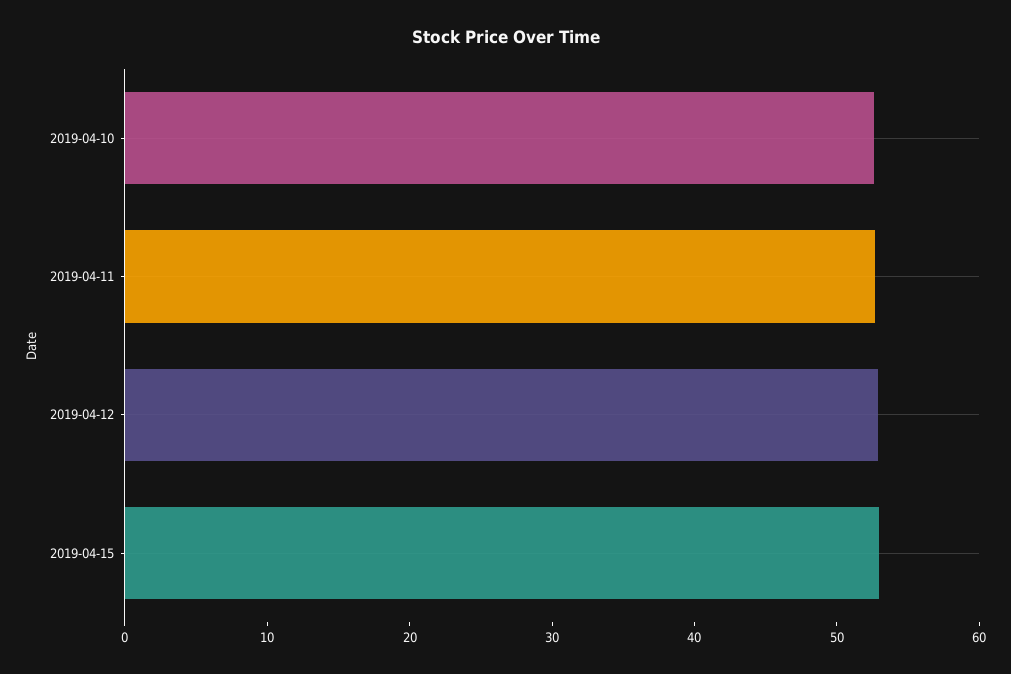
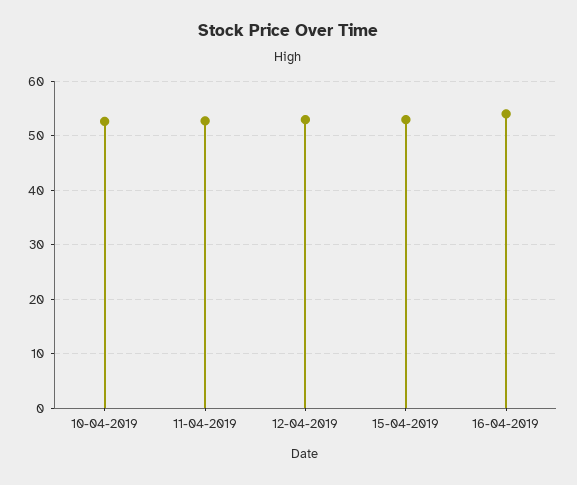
16-04-2019: none -> 54

